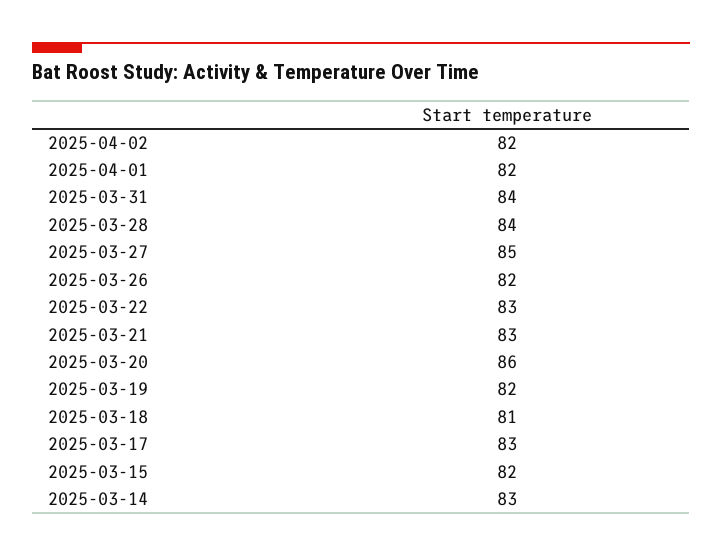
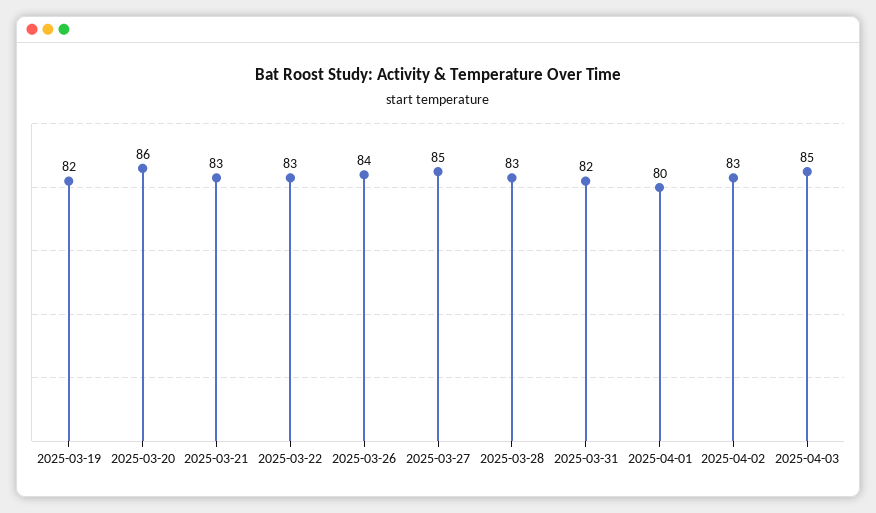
2025-04-02: 82 -> 83
2025-04-01: 82 -> 80
2025-03-31: 84 -> 82
2025-03-28: 84 -> 83
2025-03-26: 82 -> 84
2025-03-18: 81 -> none
2025-03-17: 83 -> none
2025-03-15: 82 -> none
2025-03-14: 83 -> none
2025-04-03: none -> 85

